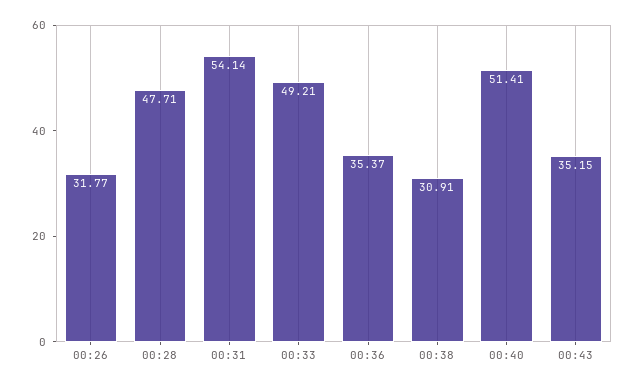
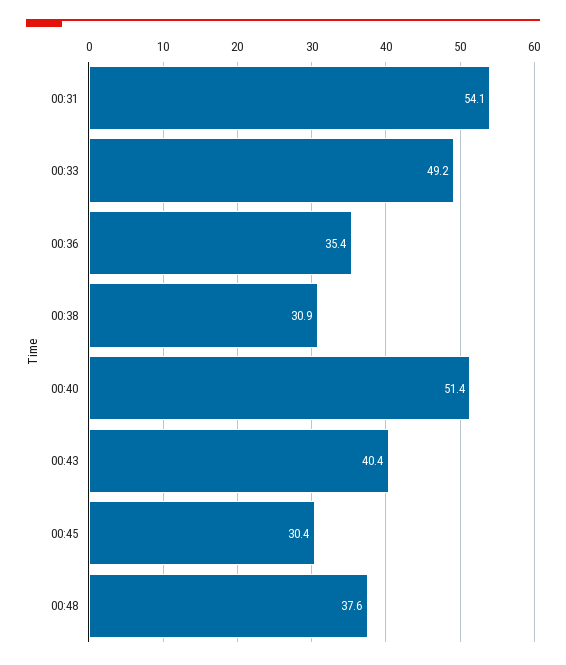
00:26: 31.77 -> none
00:28: 47.71 -> none
00:43: 35.15 -> 40.4
00:45: none -> 30.4
00:48: none -> 37.6

